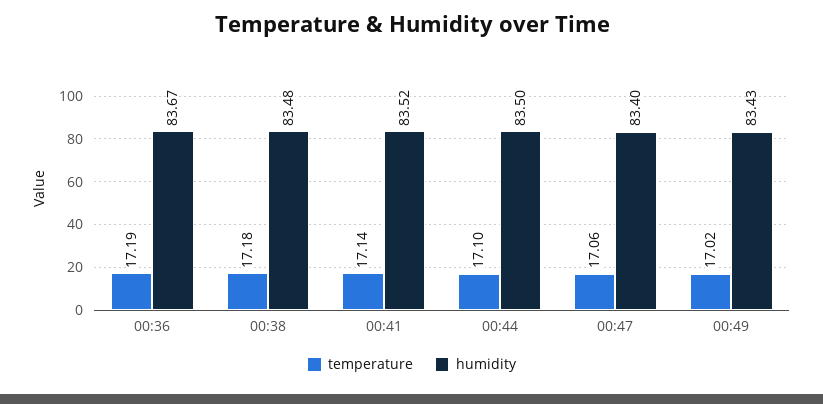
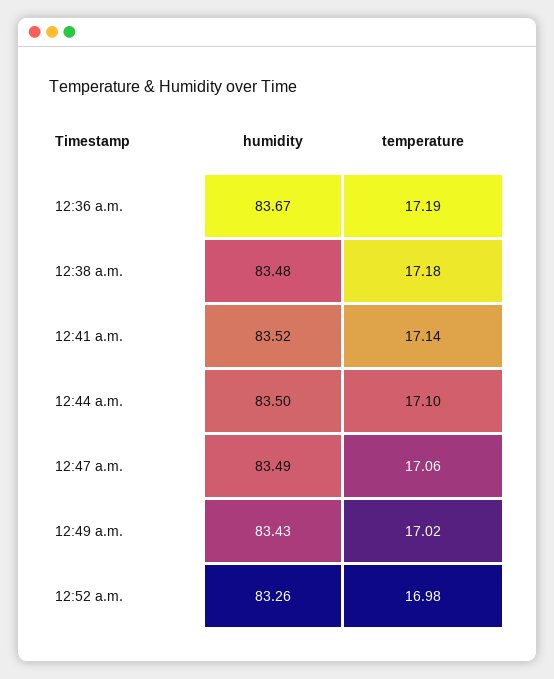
humidity, 00:47: 83.4 -> 83.49
humidity, 12:52 a.m.: none -> 83.26
temperature, 12:52 a.m.: none -> 16.98

